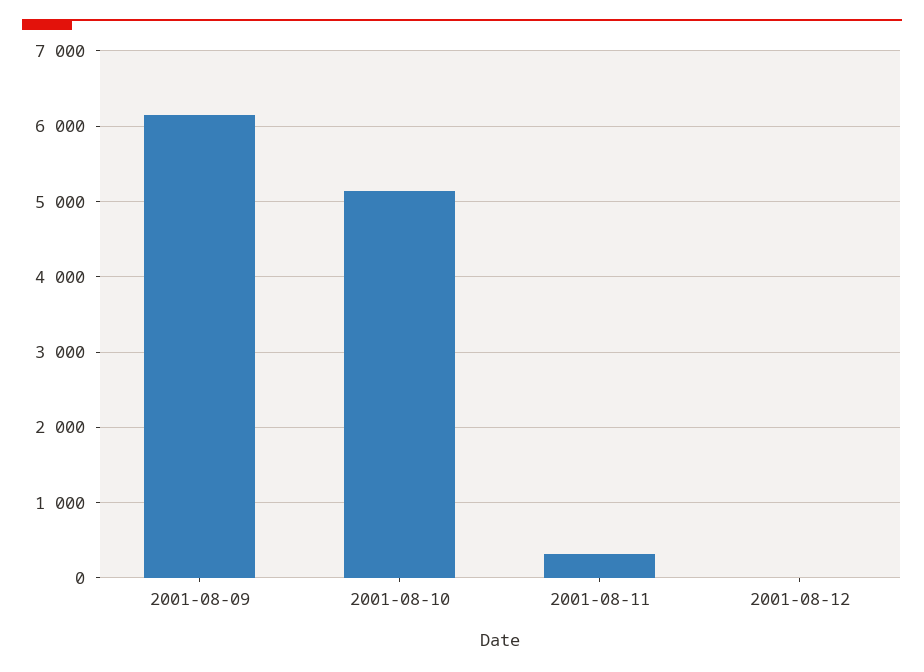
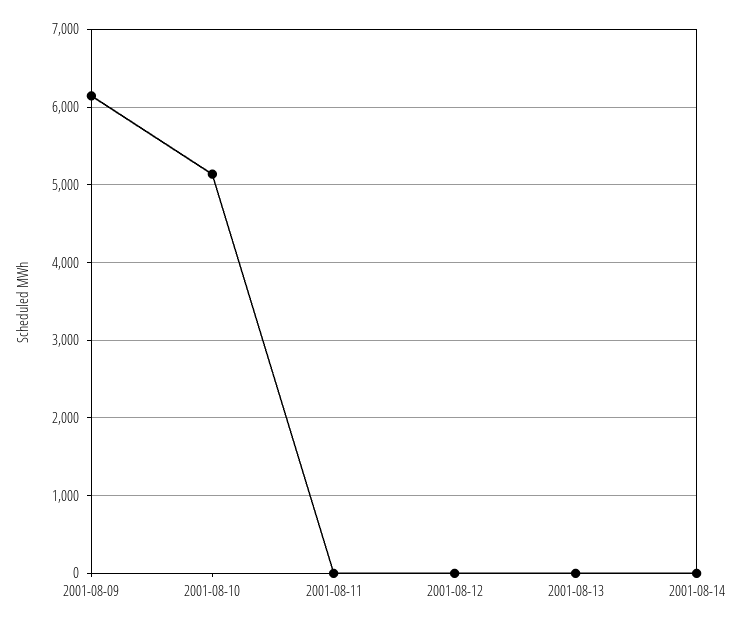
2001-08-11: 300 -> 0
2001-08-13: none -> 0
2001-08-14: none -> 0

